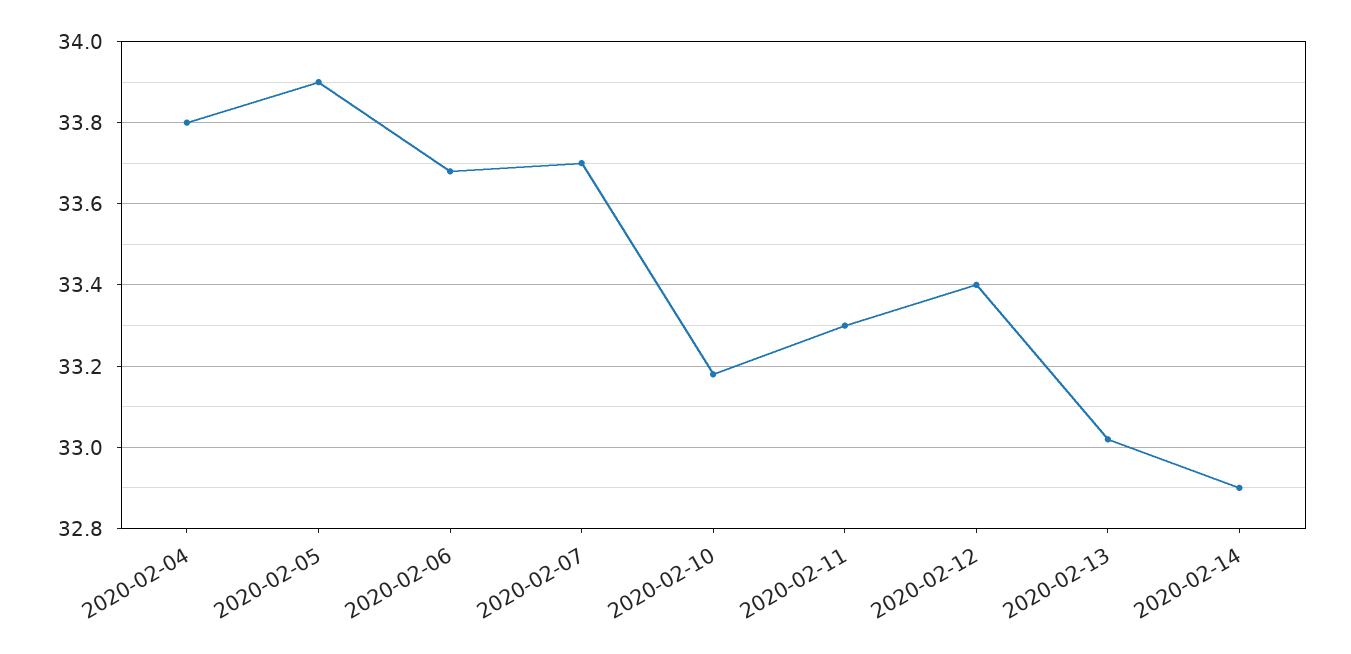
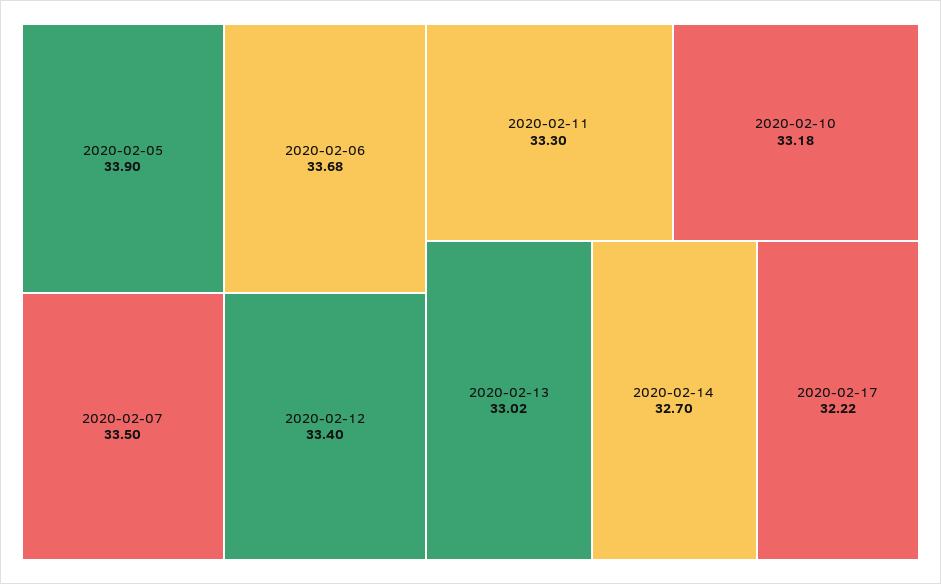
2020-02-04: 33.8 -> none
2020-02-07: 33.7 -> 33.5
2020-02-14: 32.9 -> 32.7
2020-02-17: none -> 32.22

